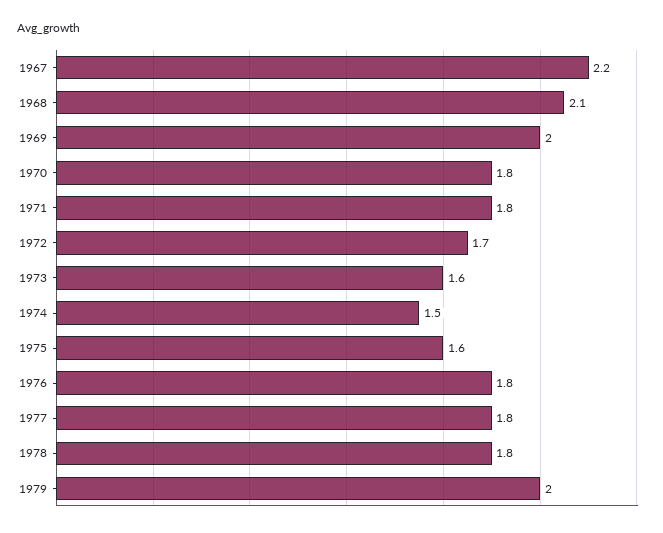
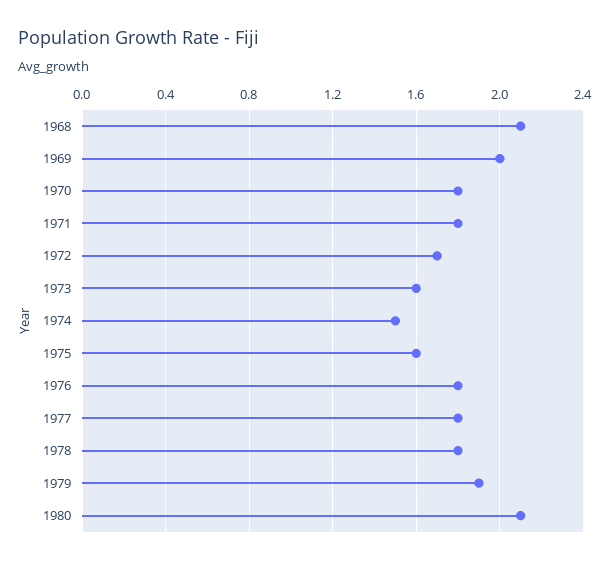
1967: 2.2 -> none
1979: 2 -> 1.9
1980: none -> 2.1

